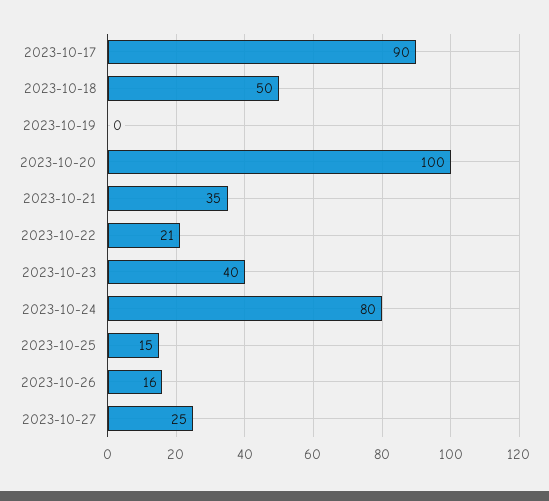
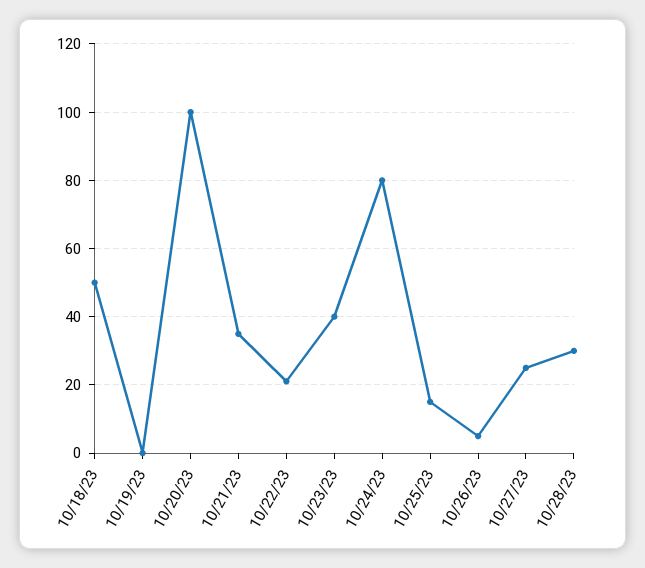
2023-10-17: 90 -> none
2023-10-26: 16 -> 5
10/28/23: none -> 30

